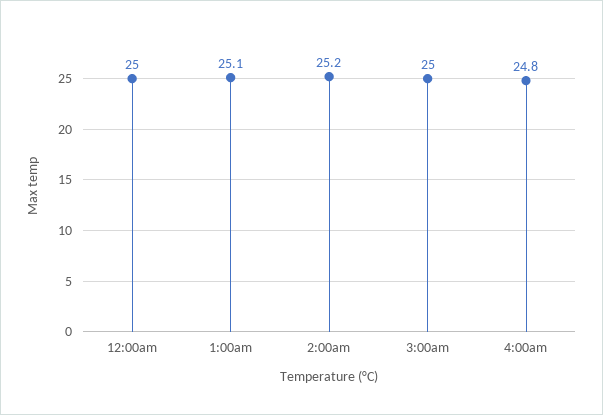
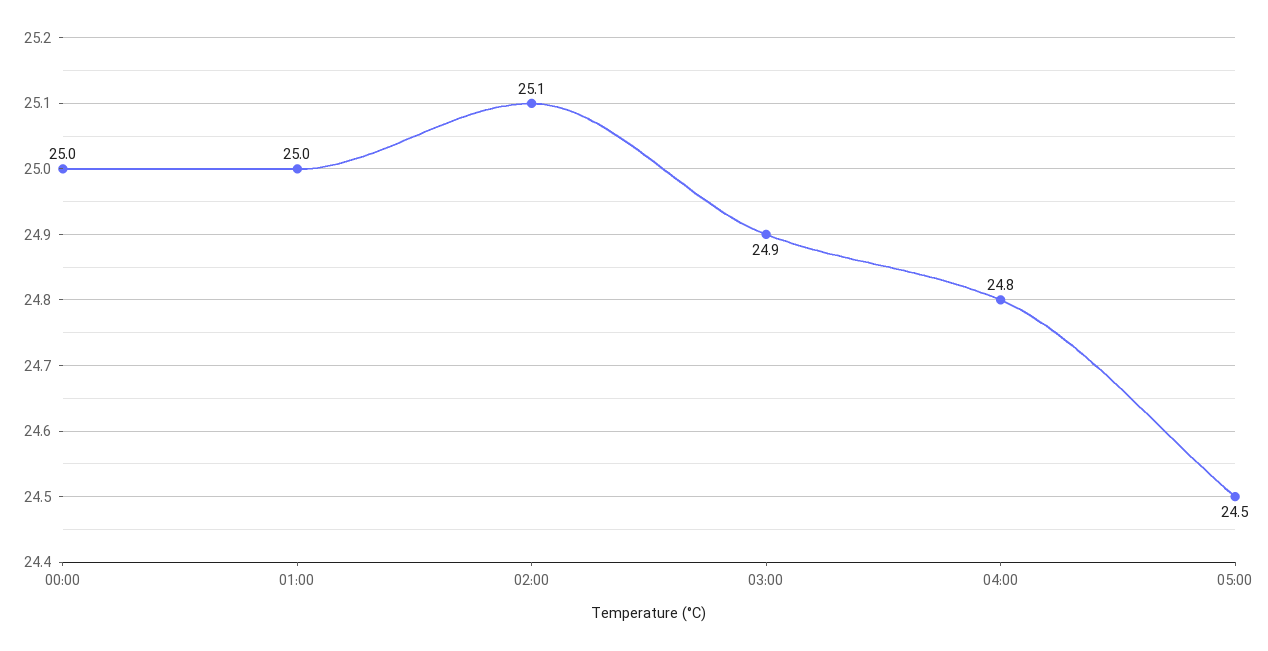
1:00am: 25.1 -> 25
2:00am: 25.2 -> 25.1
3:00am: 25 -> 24.9
05:00: none -> 24.5

